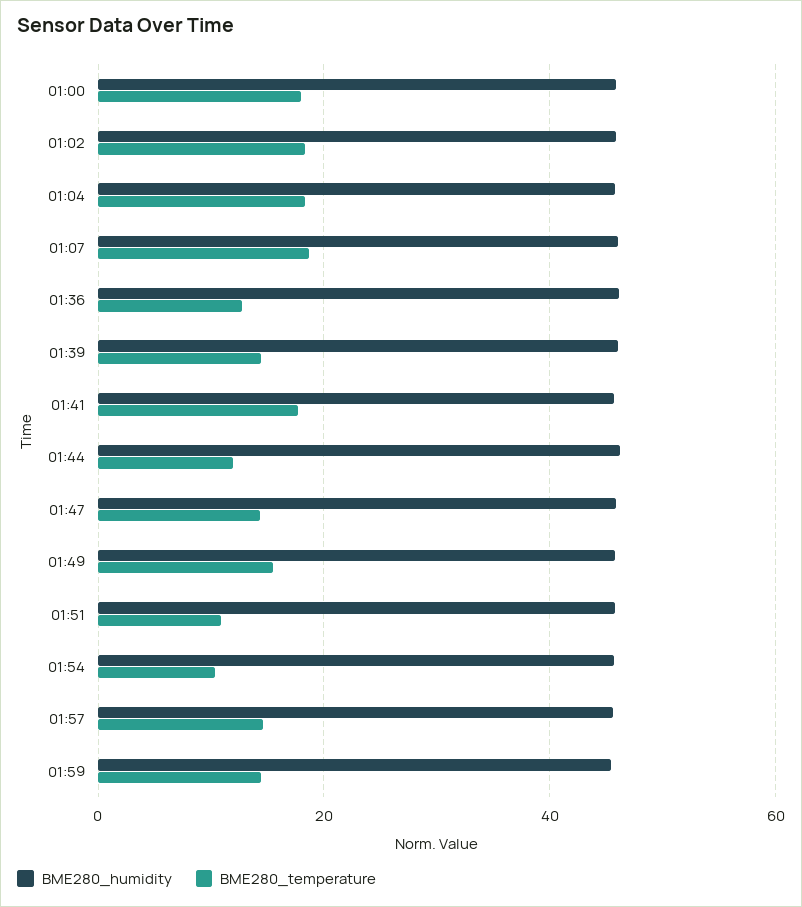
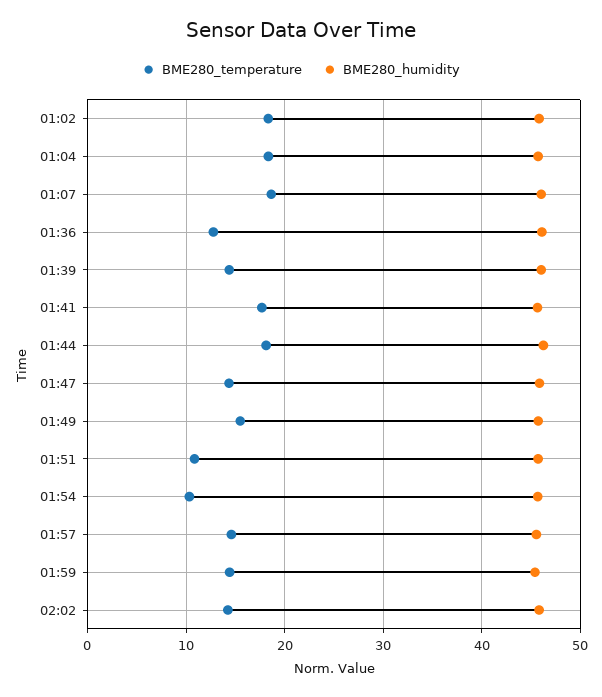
BME280_humidity, 01:00: 46 -> none
BME280_temperature, 01:00: 18 -> none
BME280_temperature, 01:44: 12 -> 18
BME280_temperature, 02:02: none -> 14
BME280_humidity, 02:02: none -> 46

